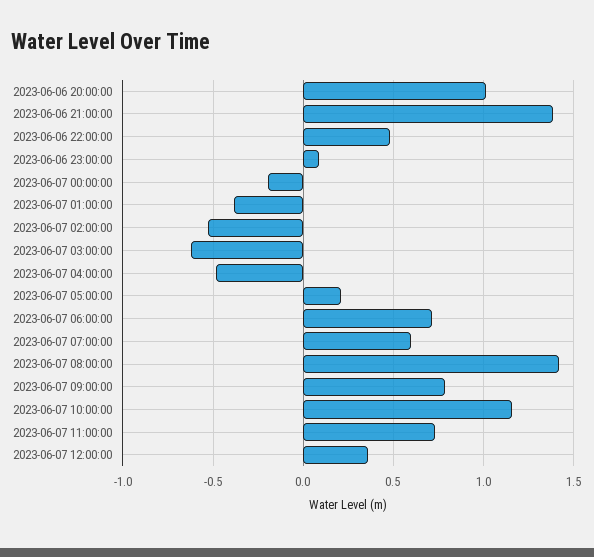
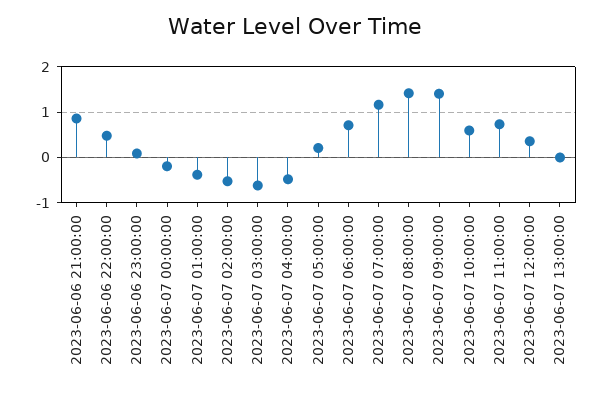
2023-06-06 20:00:00: 1 -> none
2023-06-06 21:00:00: 1.4 -> 0.8
2023-06-07 07:00:00: 0.6 -> 1.2
2023-06-07 09:00:00: 0.8 -> 1.4
2023-06-07 10:00:00: 1.15 -> 0.6
2023-06-07 13:00:00: none -> 0

